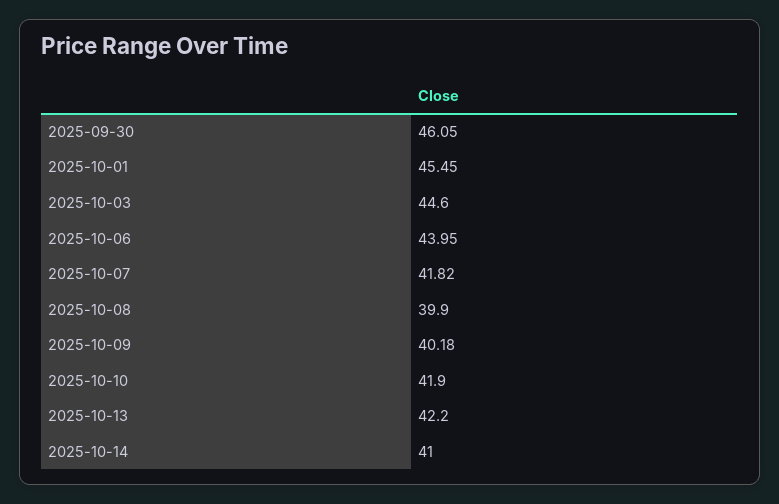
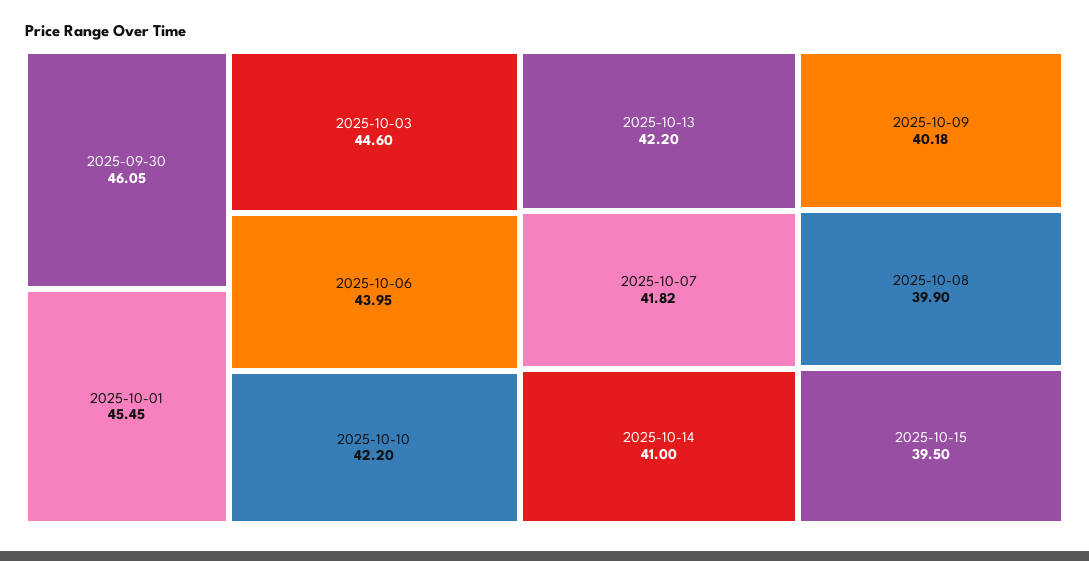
2025-10-10: 41.9 -> 42.2
2025-10-15: none -> 39.5

